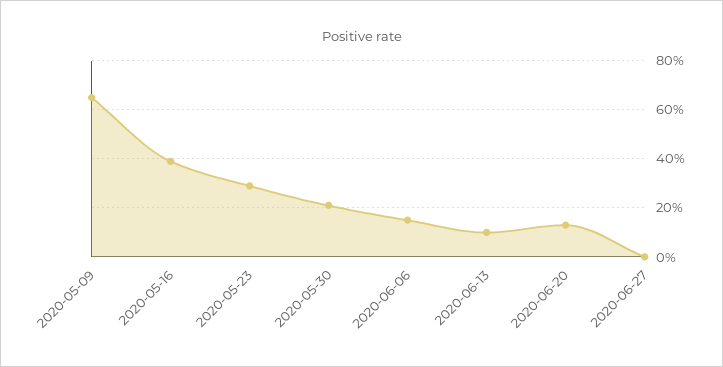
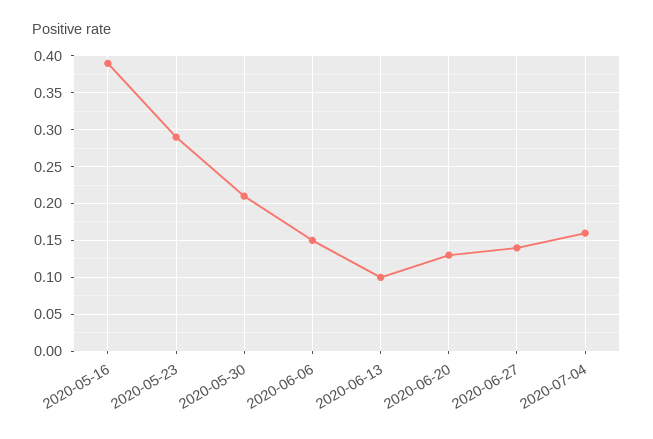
2020-05-09: 0.65 -> none
2020-06-27: 0 -> 0.14
2020-07-04: none -> 0.16

